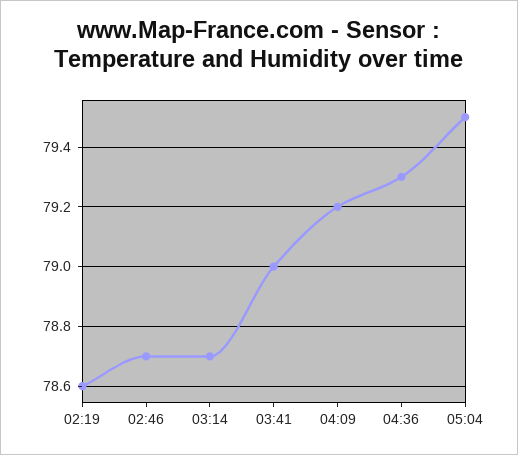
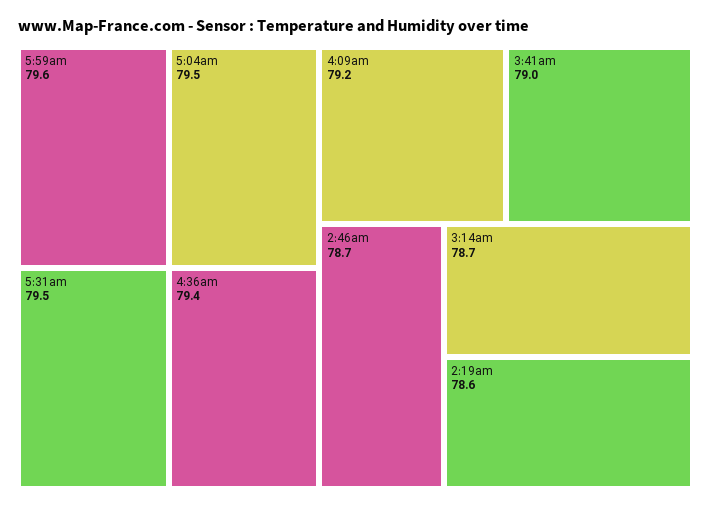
04:36: 79.3 -> 79.4
5:59am: none -> 79.6
5:31am: none -> 79.5

